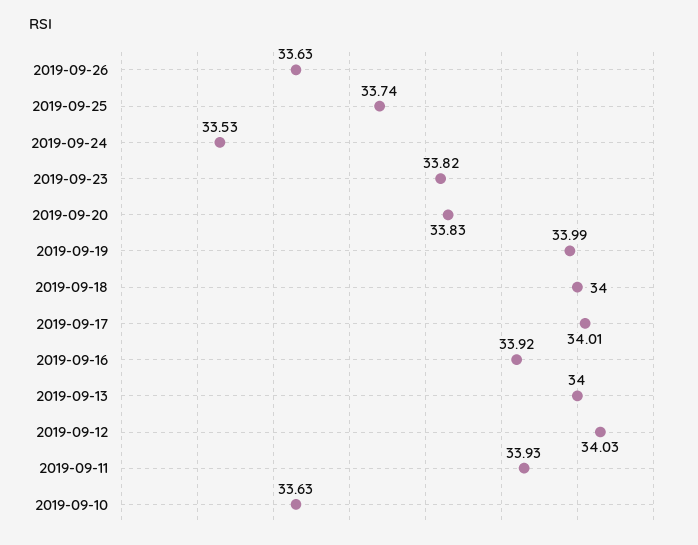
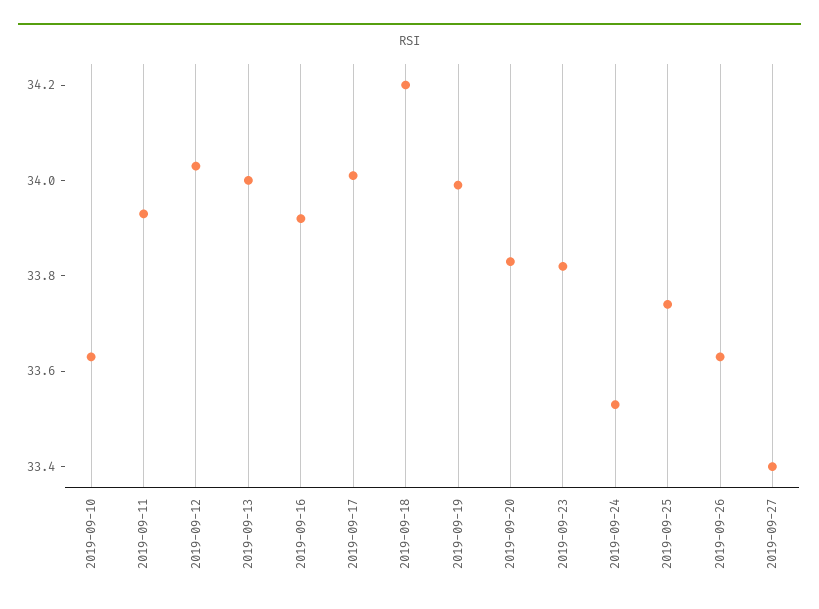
2019-09-18: 34 -> 34.2
2019-09-27: none -> 33.4

